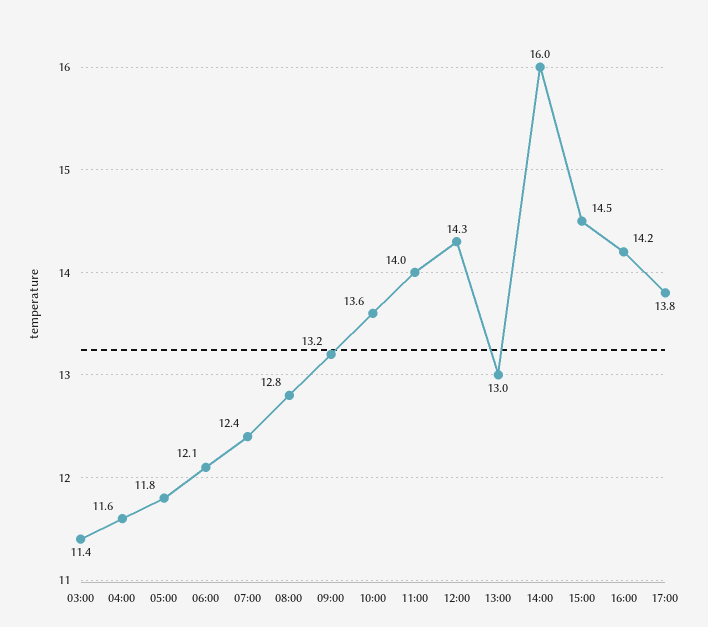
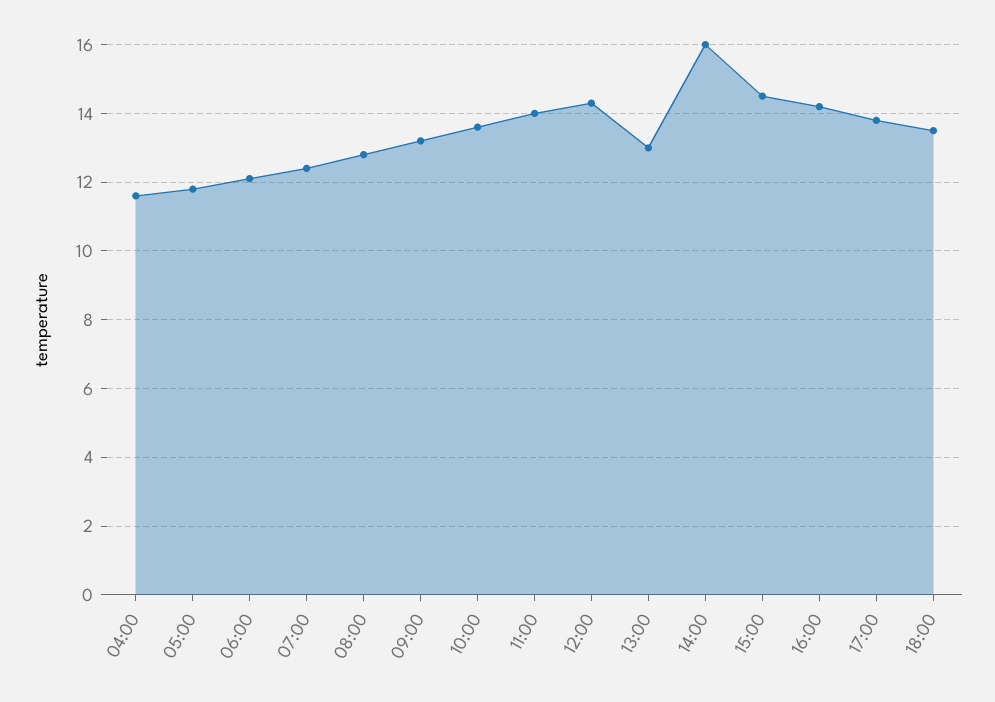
03:00: 11.4 -> none
18:00: none -> 13.5

